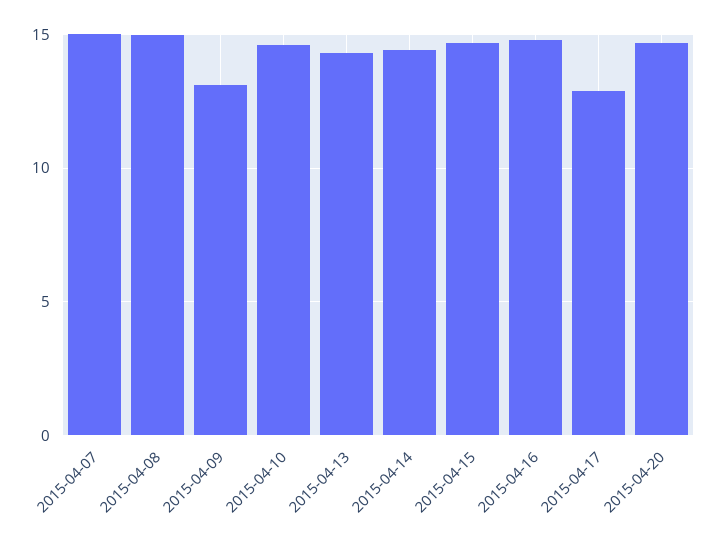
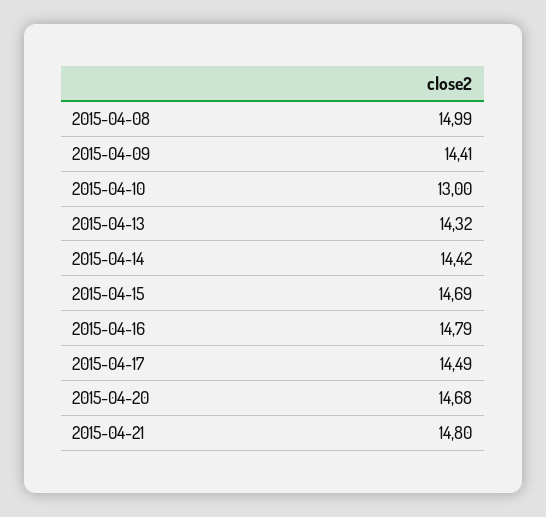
2015-04-07: 15 -> none
2015-04-09: 13 -> 14.41
2015-04-10: 14.5 -> 13
2015-04-17: 13 -> 14.49
2015-04-21: none -> 14.8

